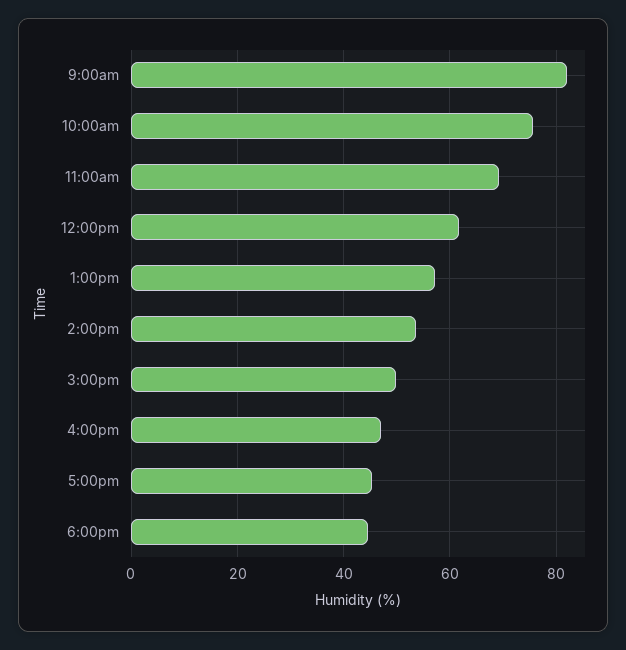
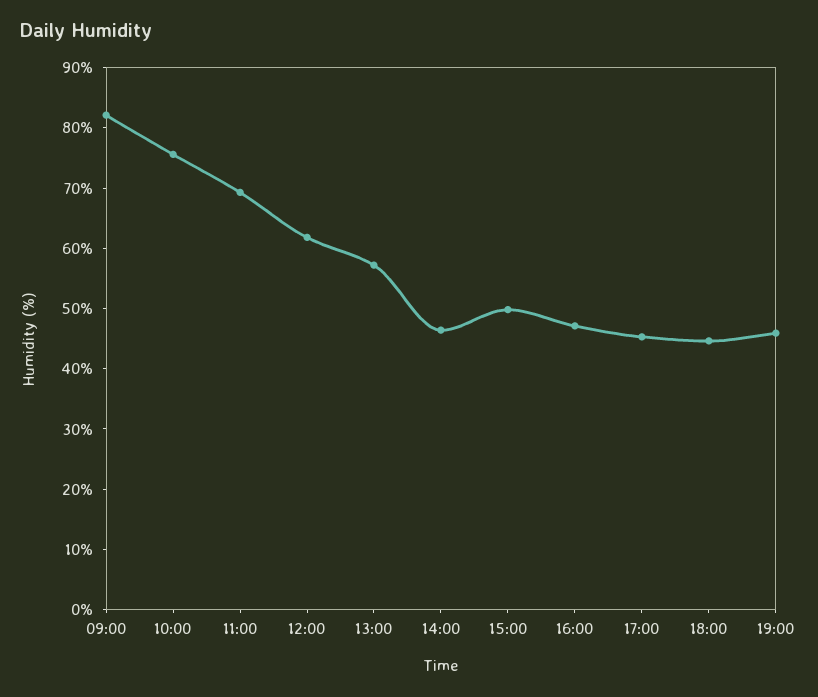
2:00pm: 54 -> 46
19:00: none -> 46

